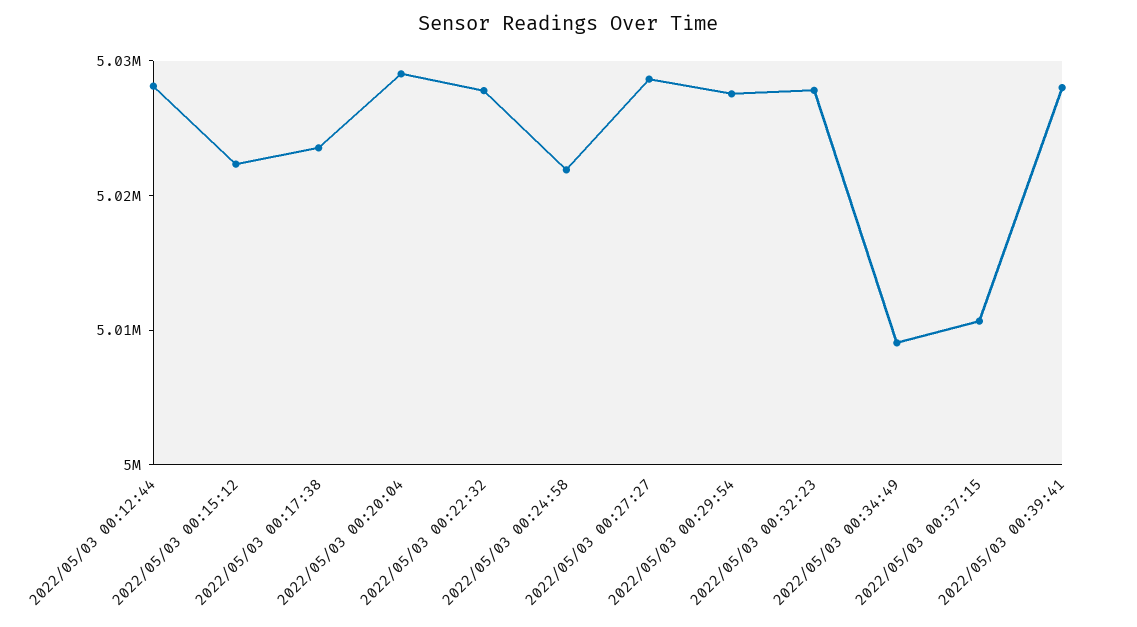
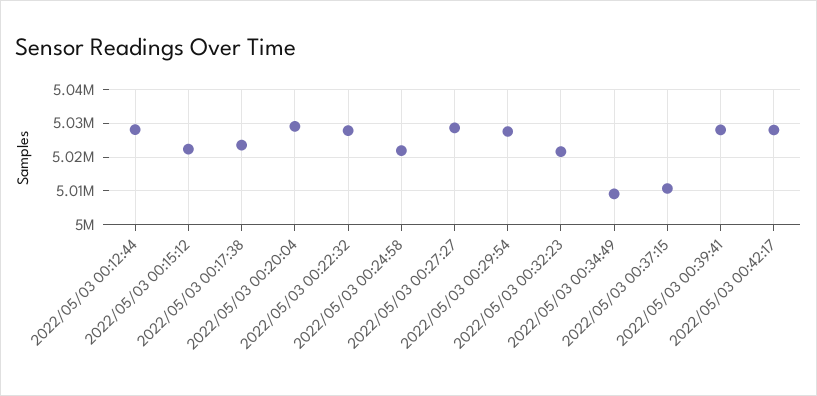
2022/05/03 00:32:23: 5028000 -> 5022000
2022/05/03 00:42:17: none -> 5028000

